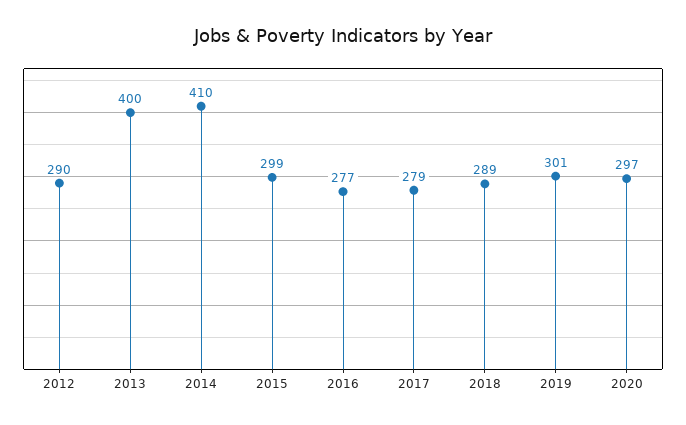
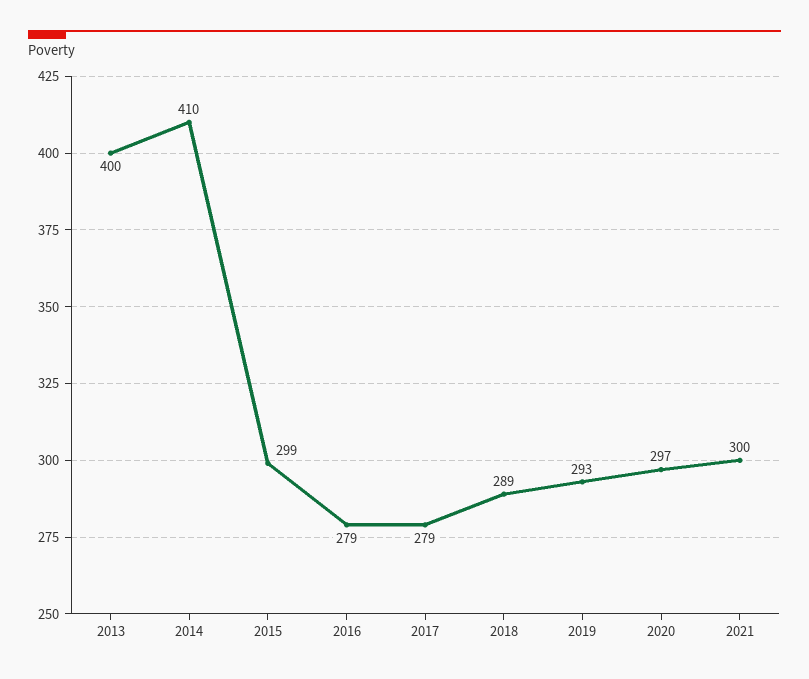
2012: 290 -> none
2016: 277 -> 279
2019: 301 -> 293
2021: none -> 300

